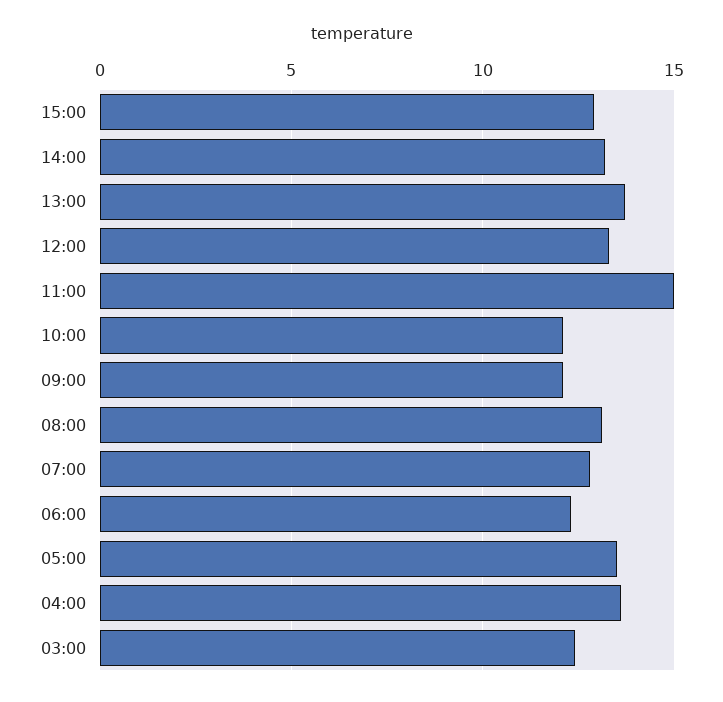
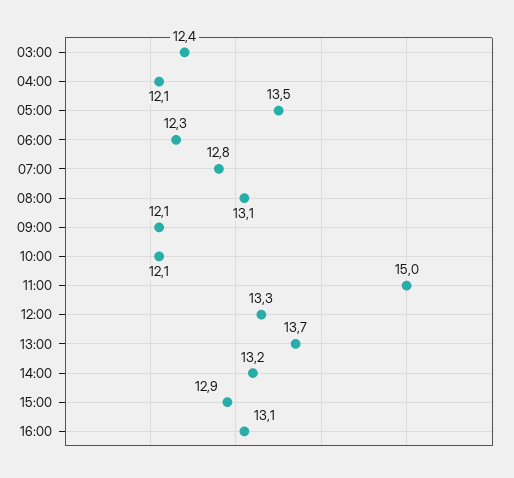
04:00: 13.5 -> 12.1
16:00: none -> 13.1

